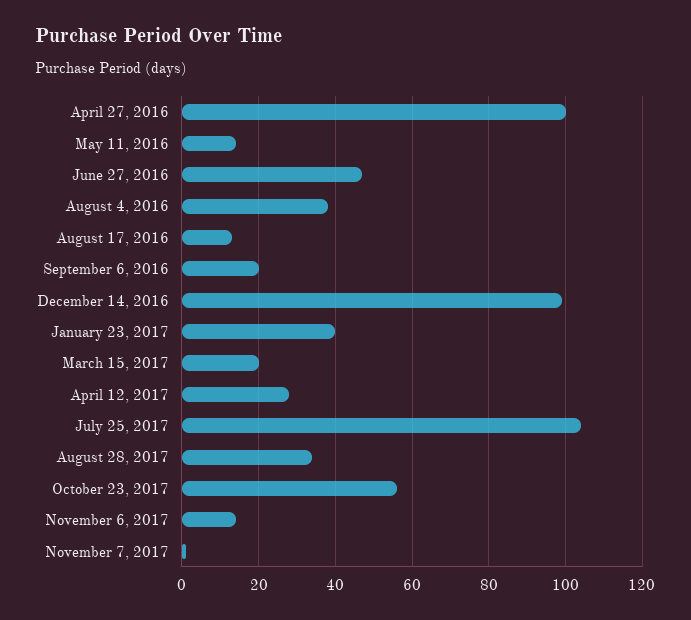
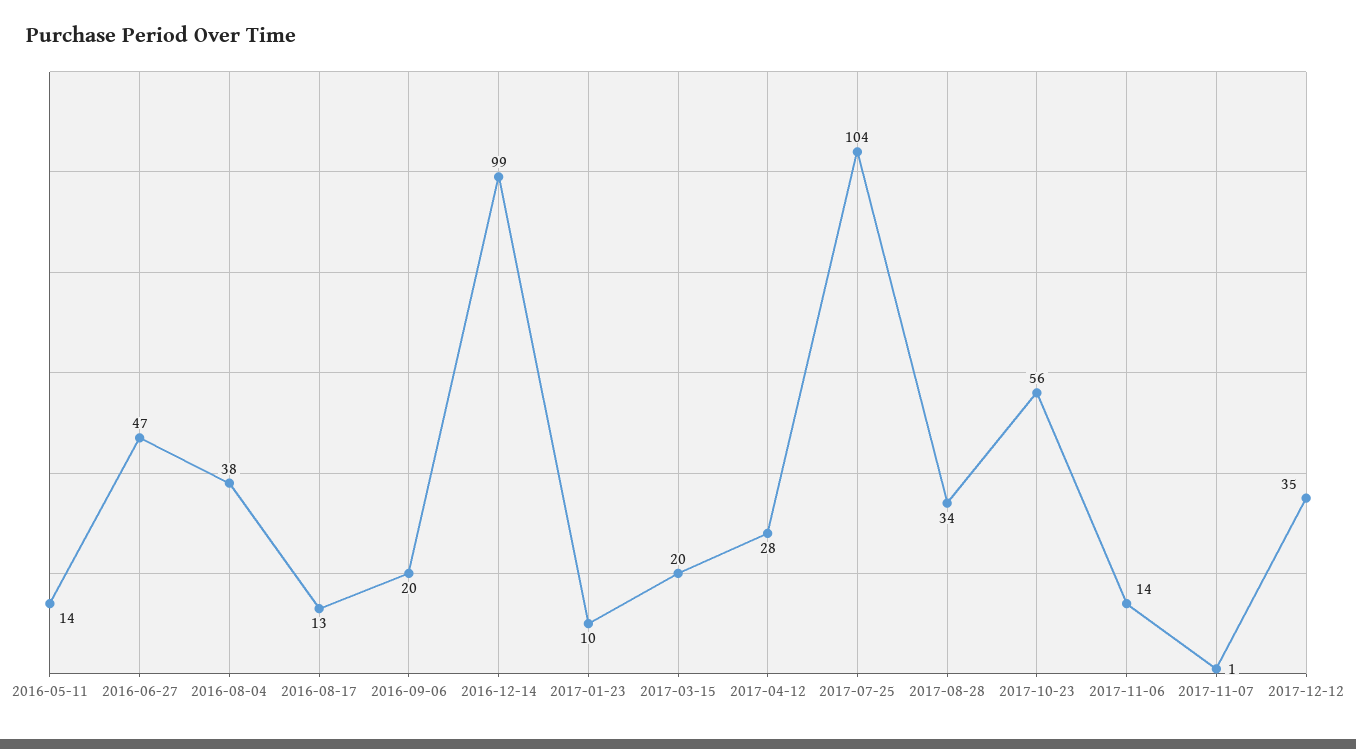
April 27, 2016: 100 -> none
January 23, 2017: 40 -> 10
2017-12-12: none -> 35

